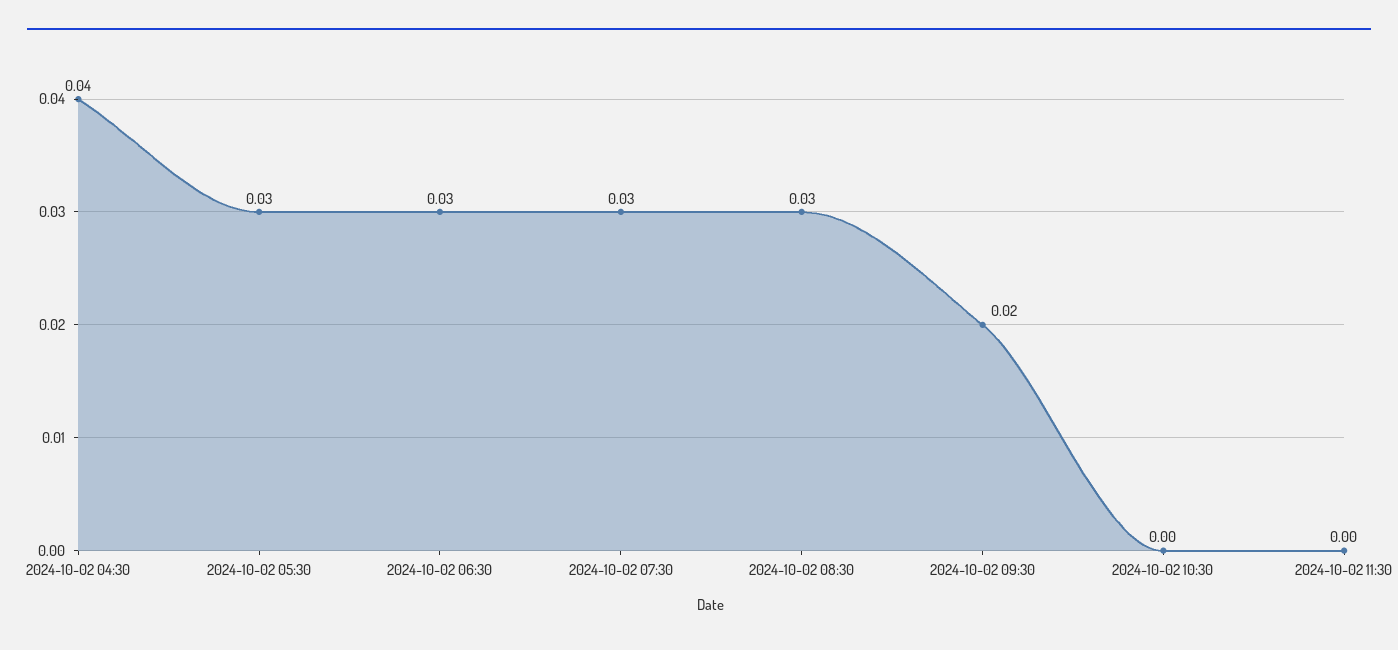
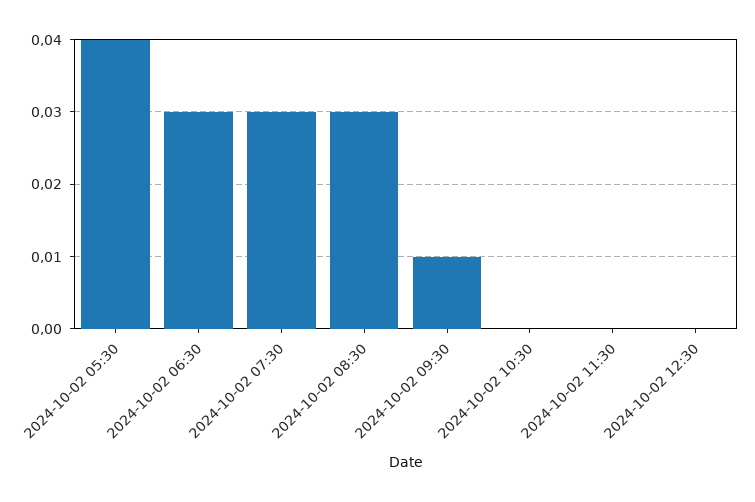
2024-10-02 04:30: 0.04 -> none
2024-10-02 05:30: 0.03 -> 0.04
2024-10-02 09:30: 0.02 -> 0.01
2024-10-02 12:30: none -> 0

